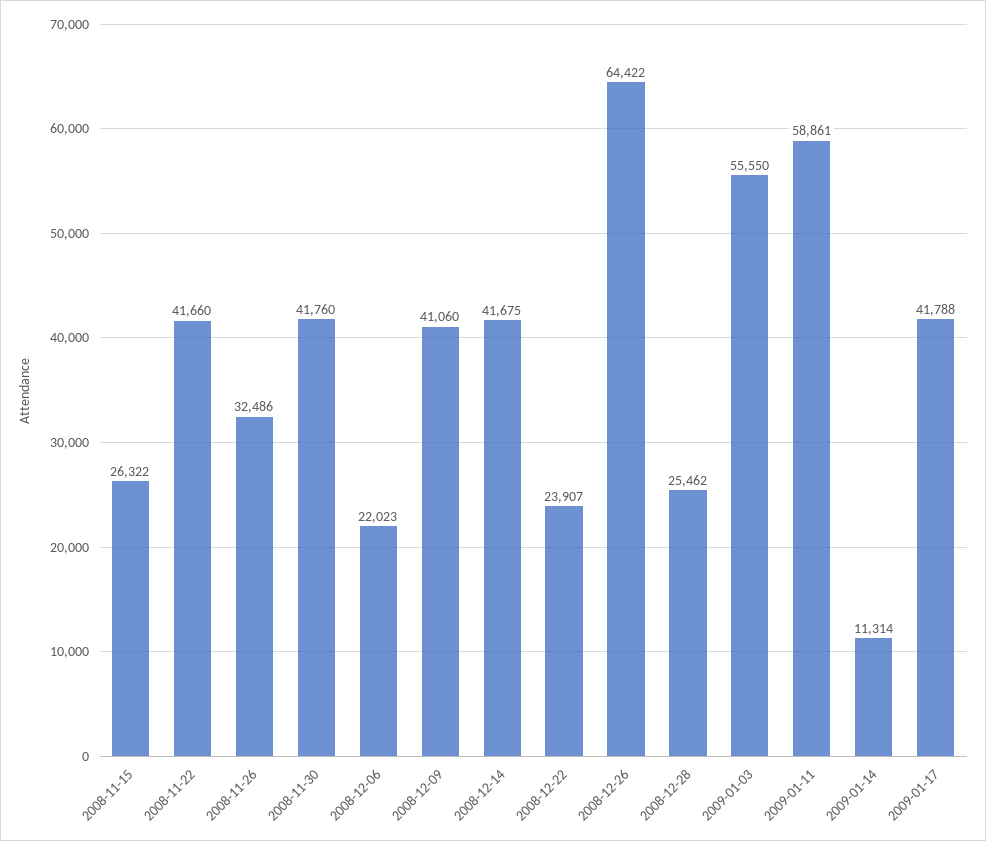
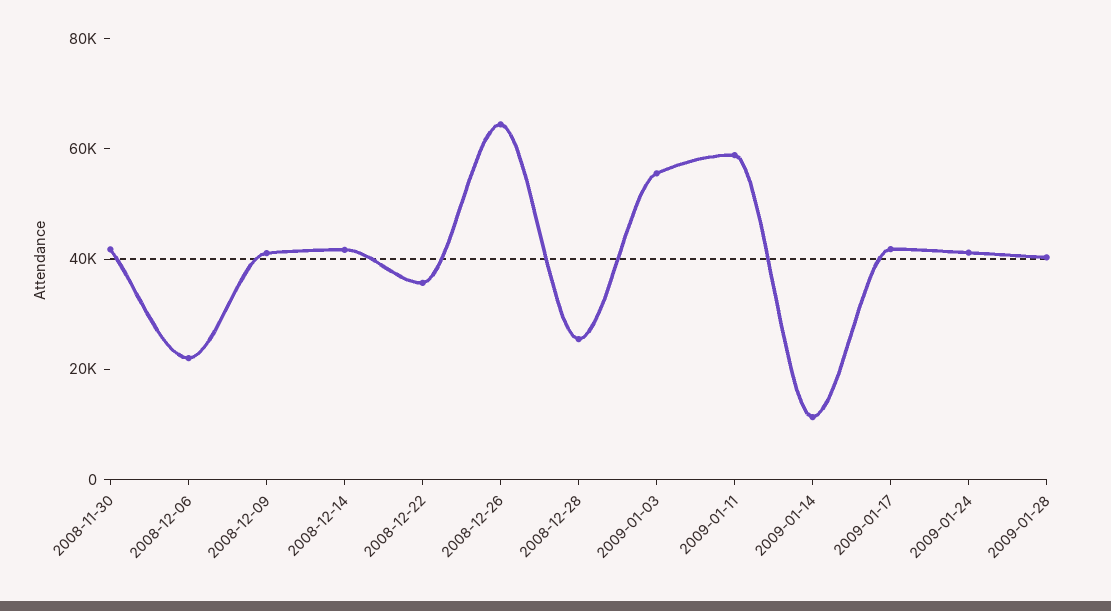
2008-11-15: 26322 -> none
2008-11-22: 41660 -> none
2008-11-26: 32486 -> none
2008-12-22: 23907 -> 35000
2009-01-24: none -> 40000
2009-01-28: none -> 40000

